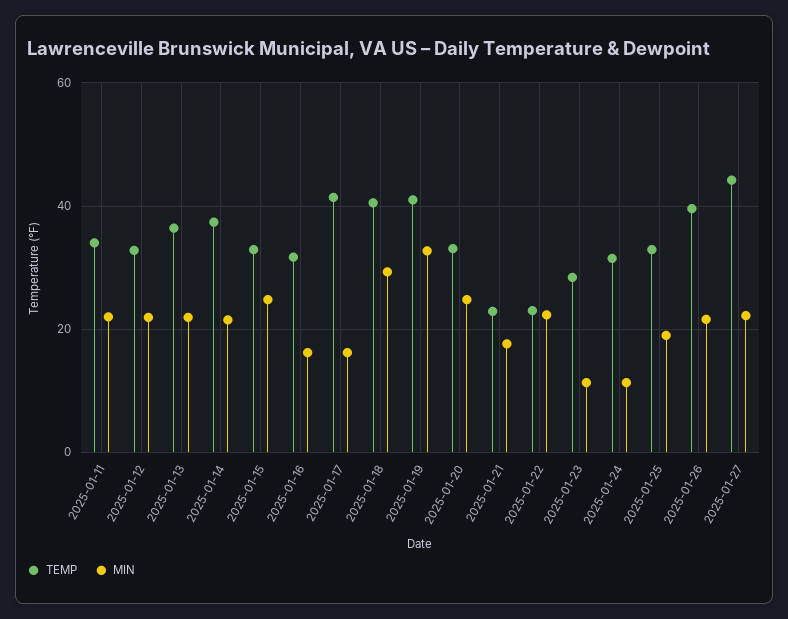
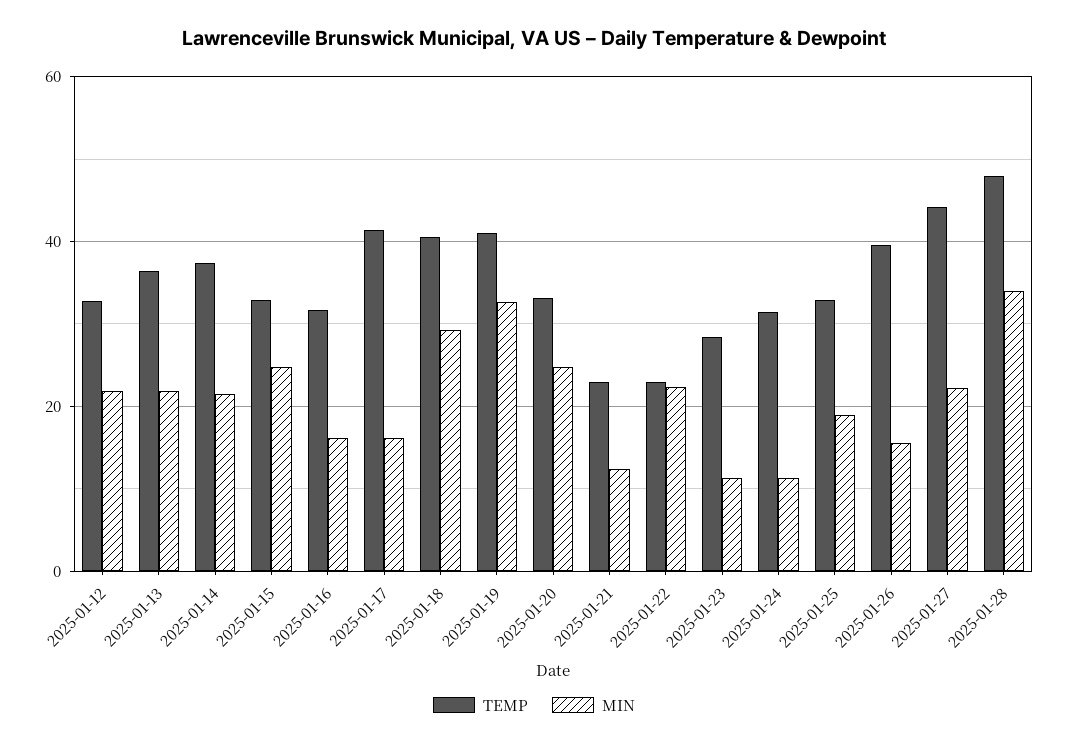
TEMP, 2025-01-11: 34 -> none
MIN, 2025-01-11: 22 -> none
MIN, 2025-01-21: 18 -> 12
MIN, 2025-01-26: 22 -> 16
TEMP, 2025-01-28: none -> 48
MIN, 2025-01-28: none -> 34

